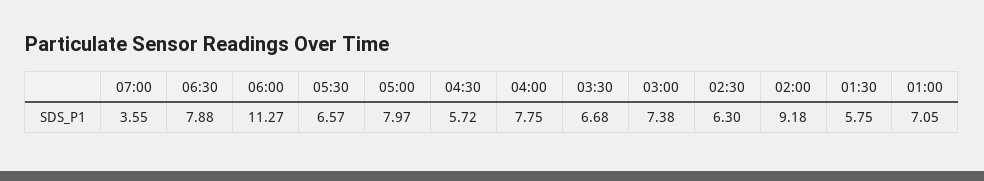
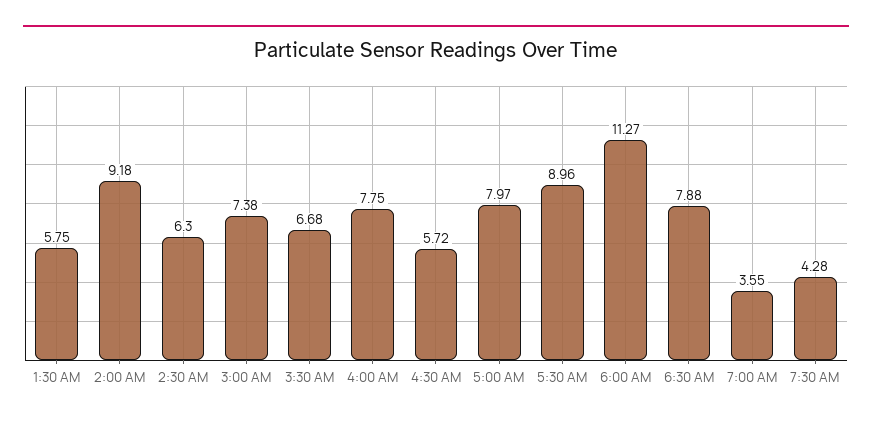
05:30: 6.57 -> 8.96
01:00: 7.05 -> none
7:30 AM: none -> 4.28

